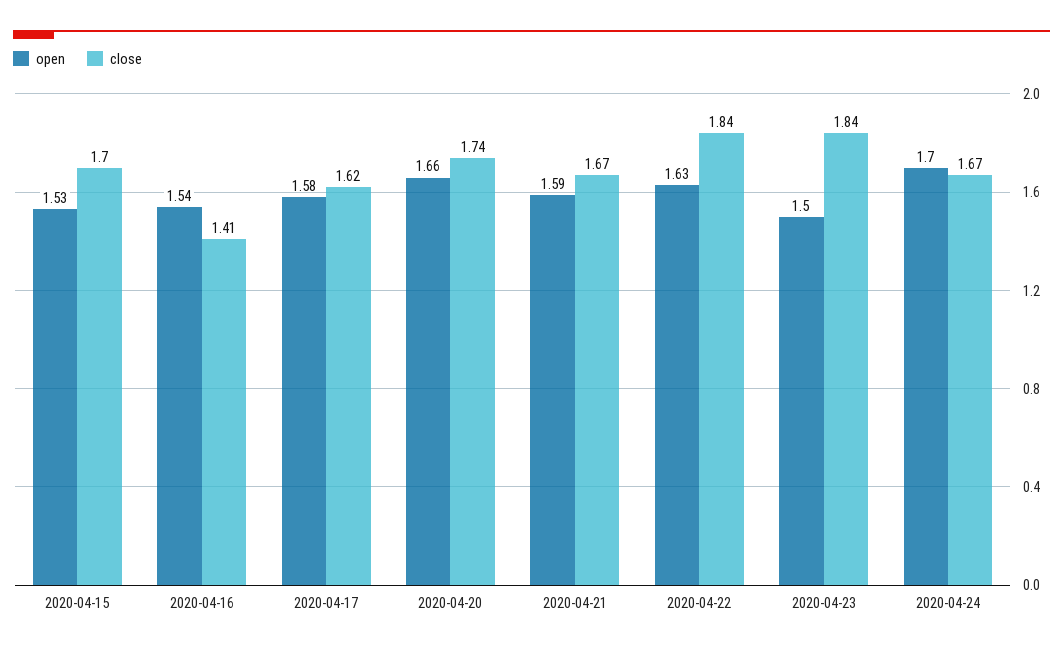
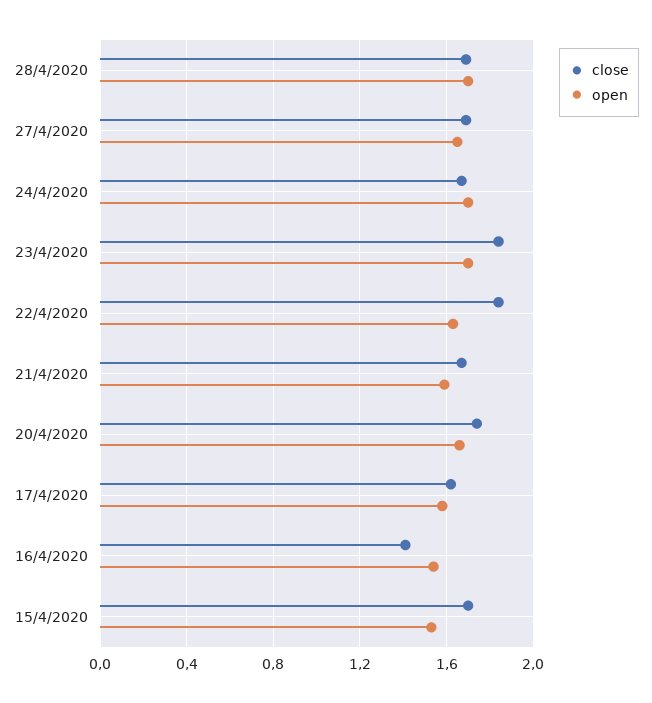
open, 2020-04-23: 1.5 -> 1.7
close, 28/4/2020: none -> 1.7
open, 28/4/2020: none -> 1.7
close, 27/4/2020: none -> 1.7
open, 27/4/2020: none -> 1.65

